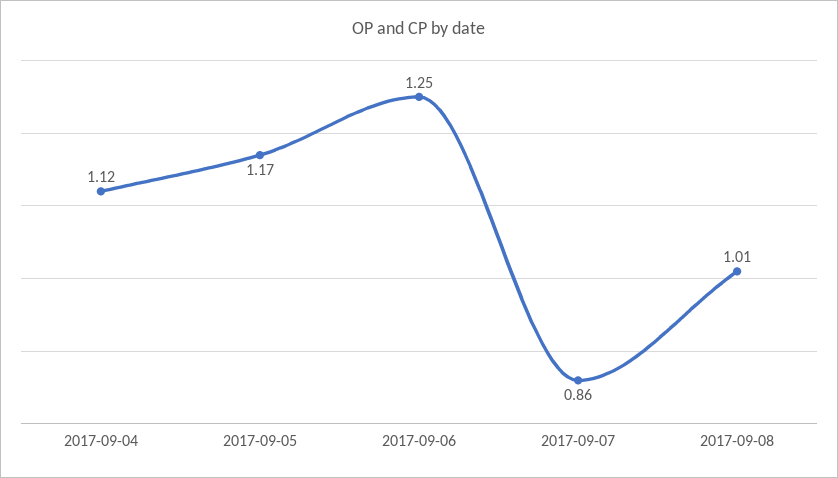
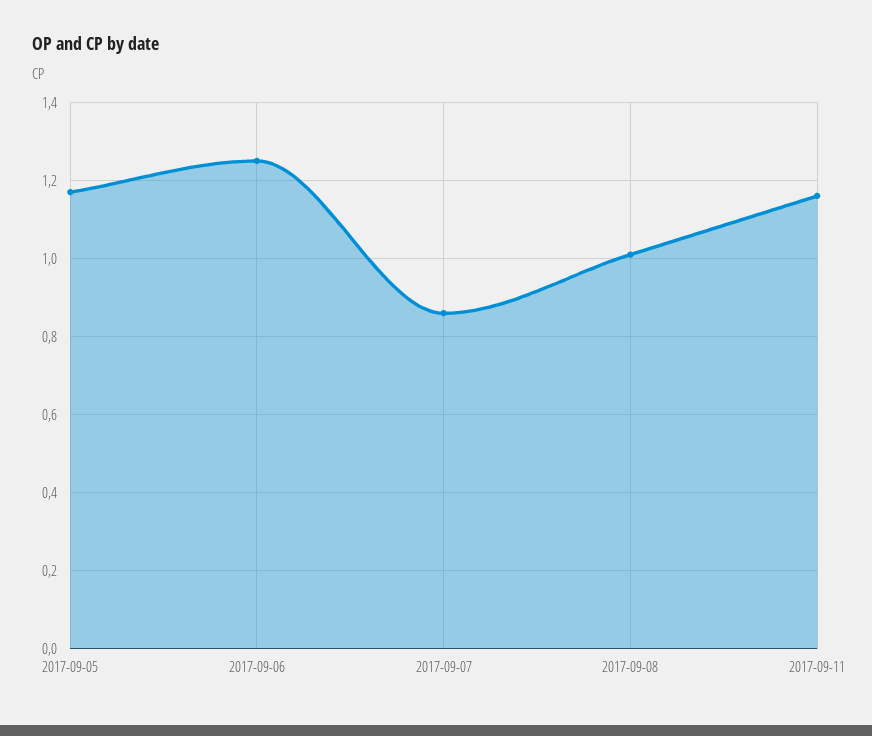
2017-09-04: 1.12 -> none
2017-09-11: none -> 1.15

